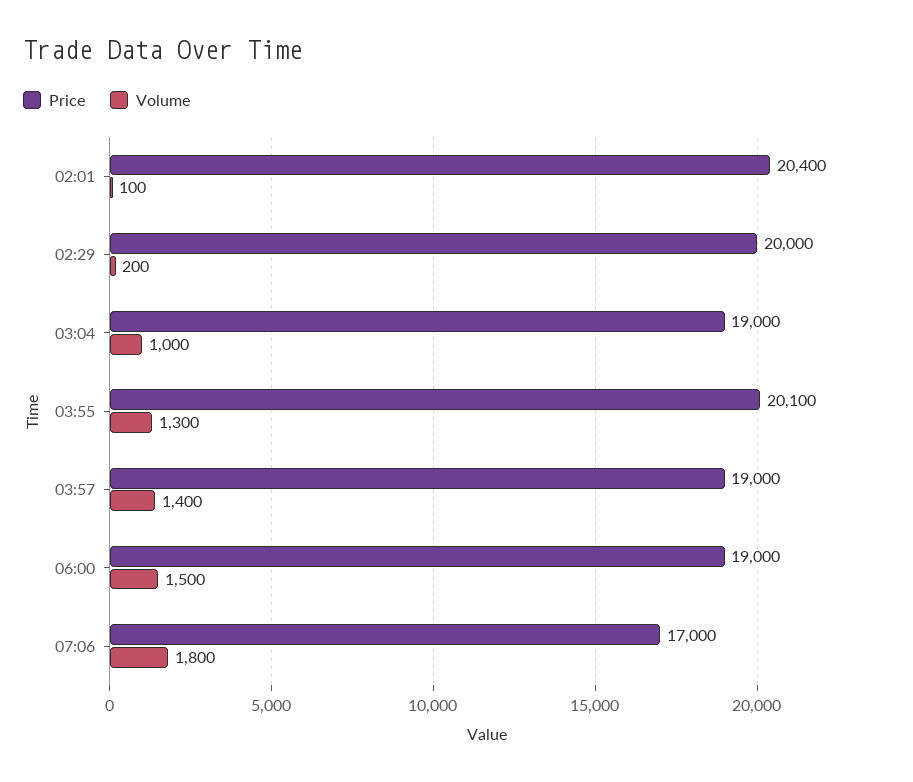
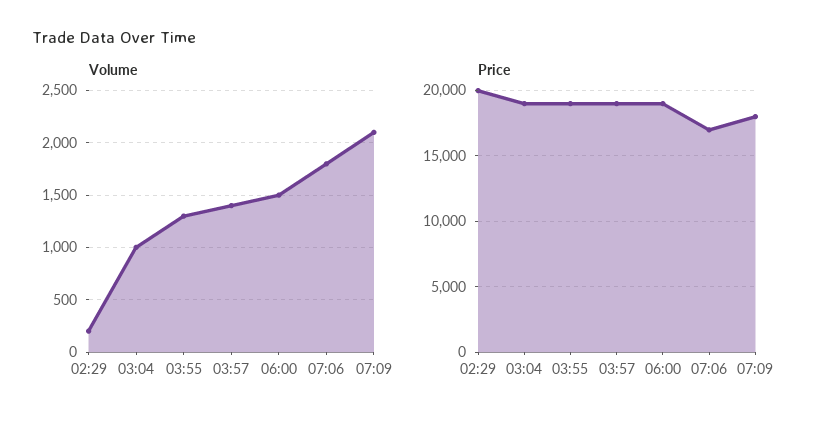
Price, 02:01: 20400 -> none
Volume, 02:01: 100 -> none
Price, 03:55: 20100 -> 19000
Volume, 07:09: none -> 2100
Price, 07:09: none -> 18000

